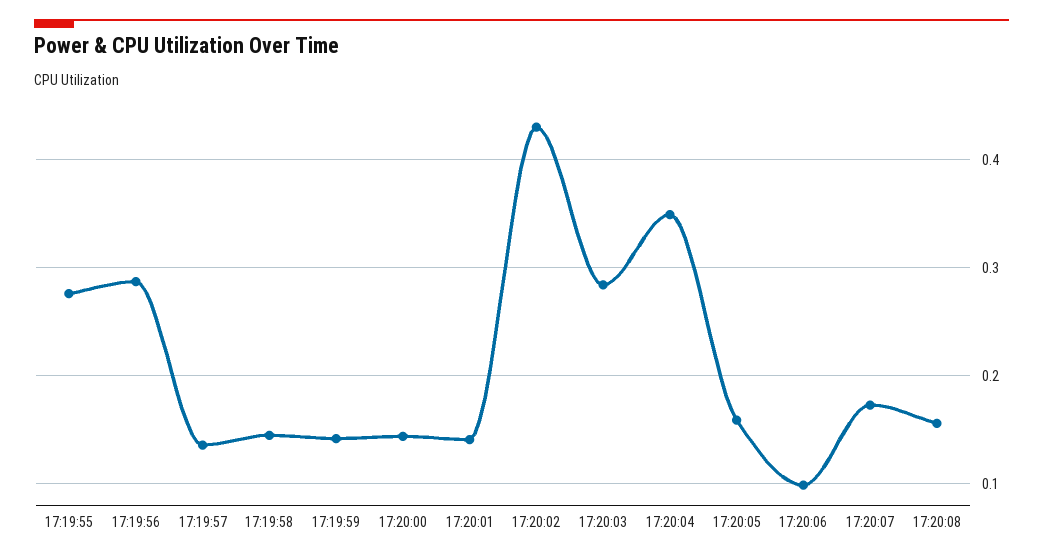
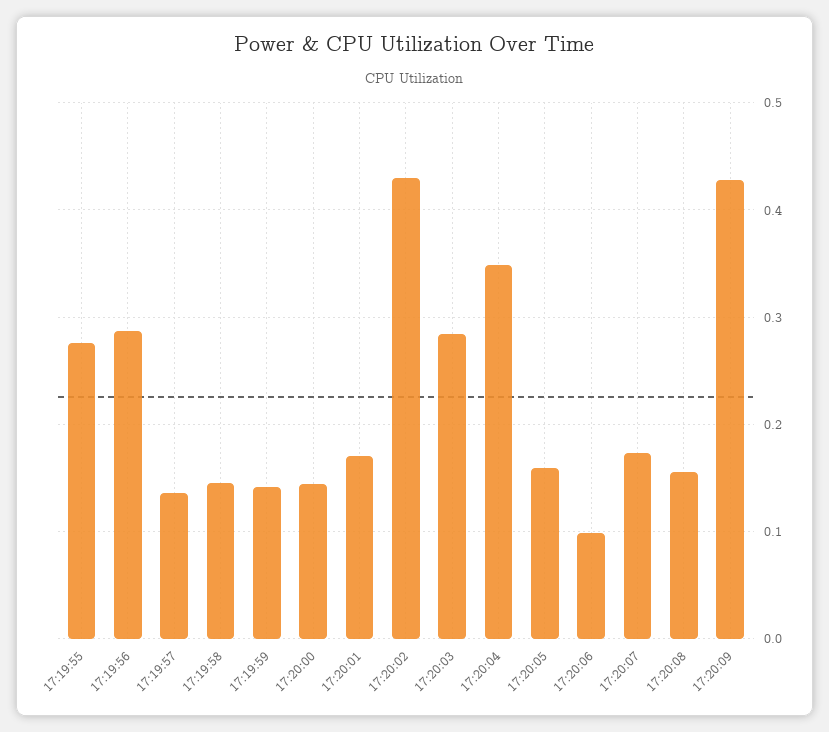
17:20:01: 0.14 -> 0.17
17:20:09: none -> 0.43

